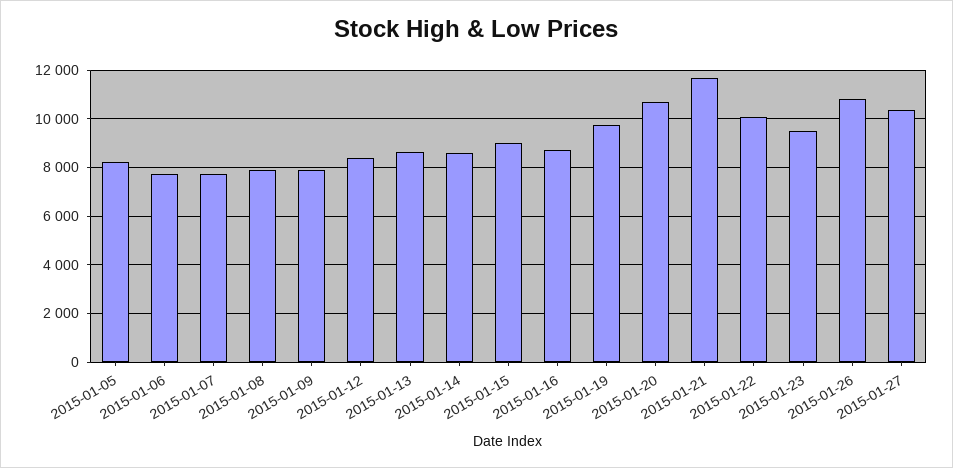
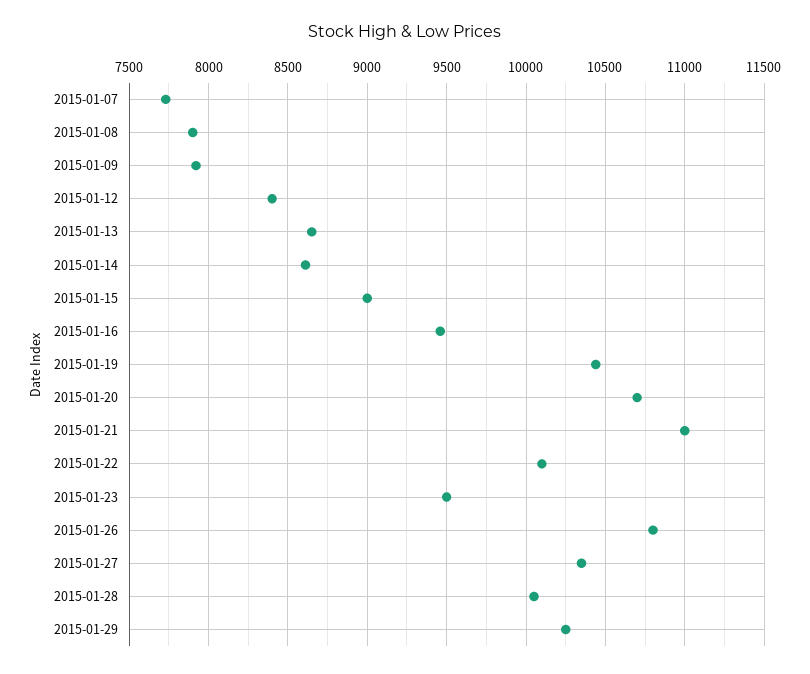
2015-01-05: 8250 -> none
2015-01-06: 7750 -> none
2015-01-16: 8750 -> 9450
2015-01-19: 9750 -> 10450
2015-01-21: 11750 -> 11000
2015-01-28: none -> 10050
2015-01-29: none -> 10250

